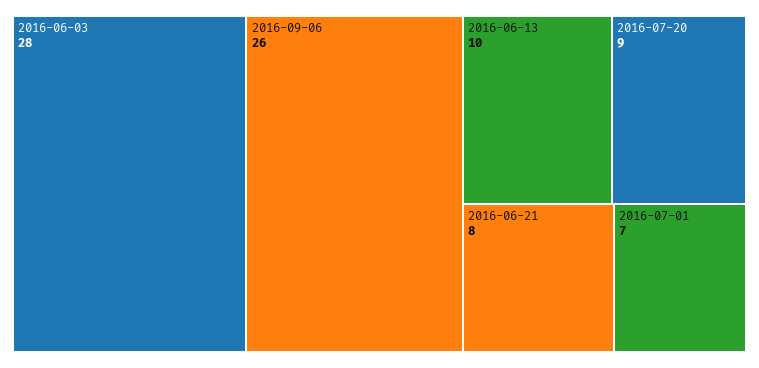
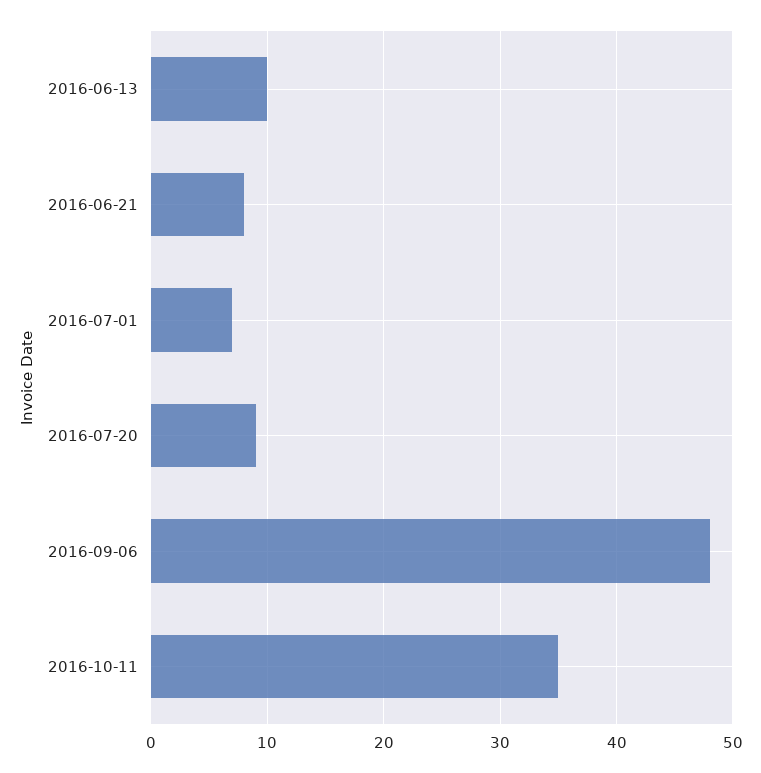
2016-06-03: 28 -> none
2016-09-06: 26 -> 48
2016-10-11: none -> 35

